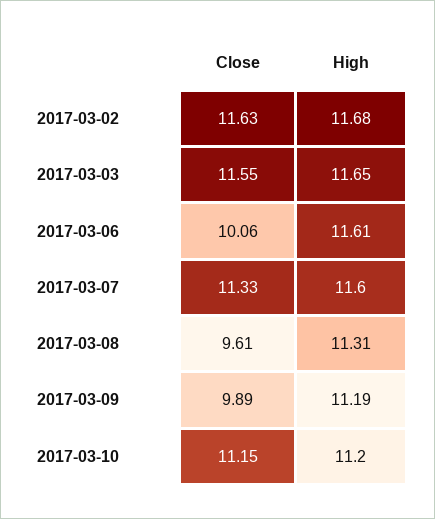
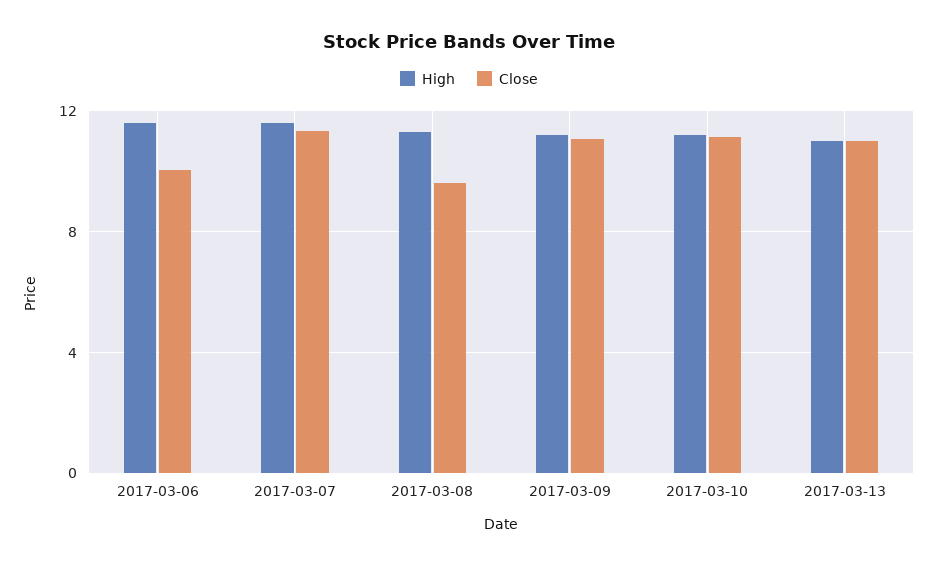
Close, 2017-03-02: 11.63 -> none
High, 2017-03-02: 11.68 -> none
Close, 2017-03-03: 11.55 -> none
High, 2017-03-03: 11.65 -> none
Close, 2017-03-09: 9.89 -> 11
High, 2017-03-13: none -> 11
Close, 2017-03-13: none -> 11

